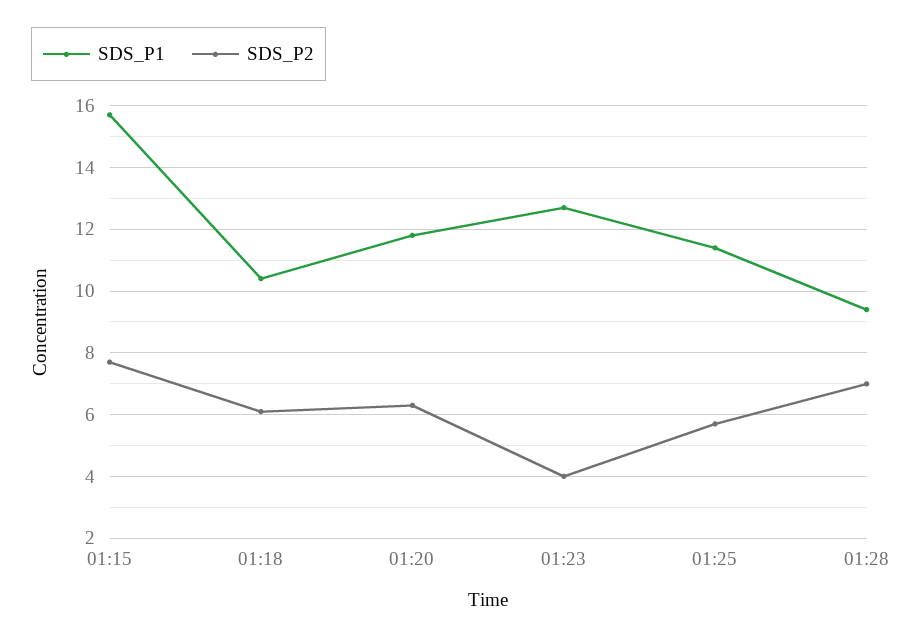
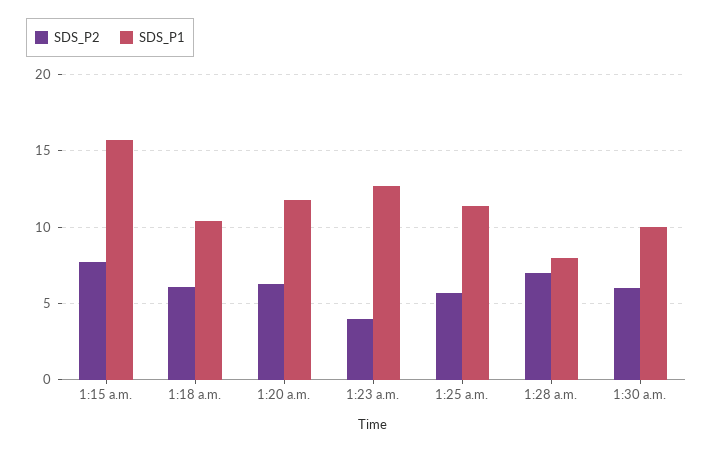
SDS_P1, 01:28: 9.5 -> 8
SDS_P2, 1:30 a.m.: none -> 6
SDS_P1, 1:30 a.m.: none -> 10

